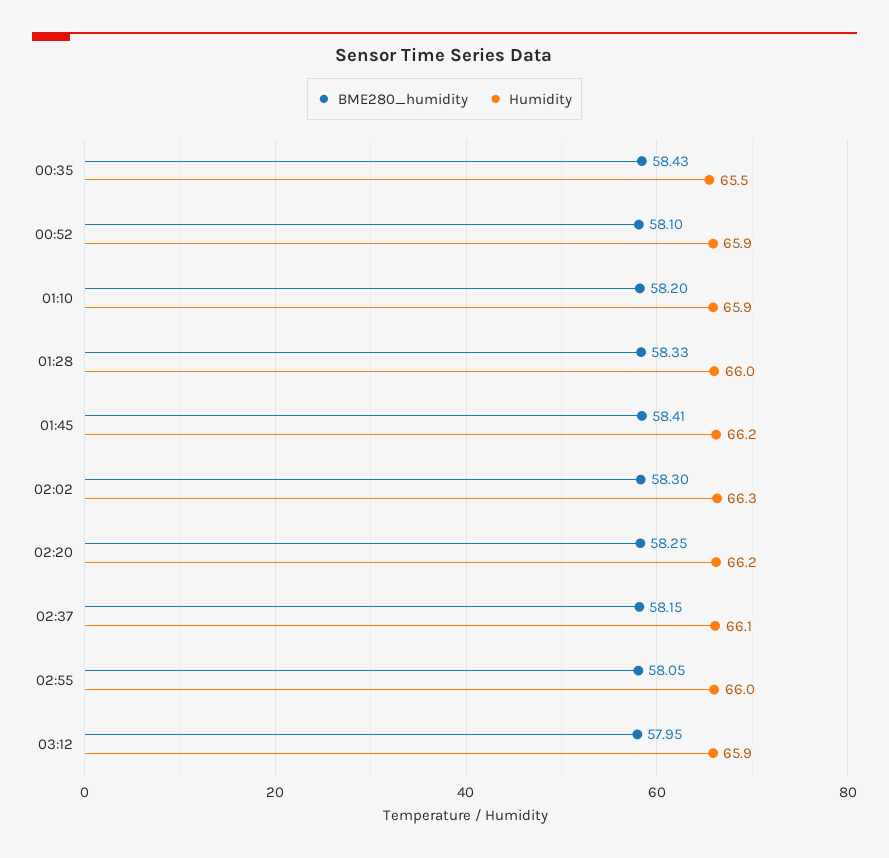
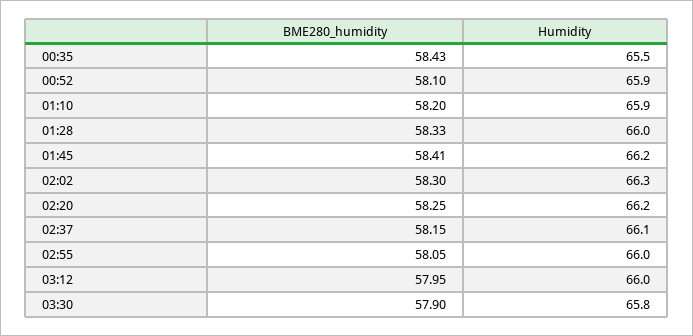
Humidity, 03:12: 65.9 -> 66
BME280_humidity, 03:30: none -> 57.9
Humidity, 03:30: none -> 65.8

